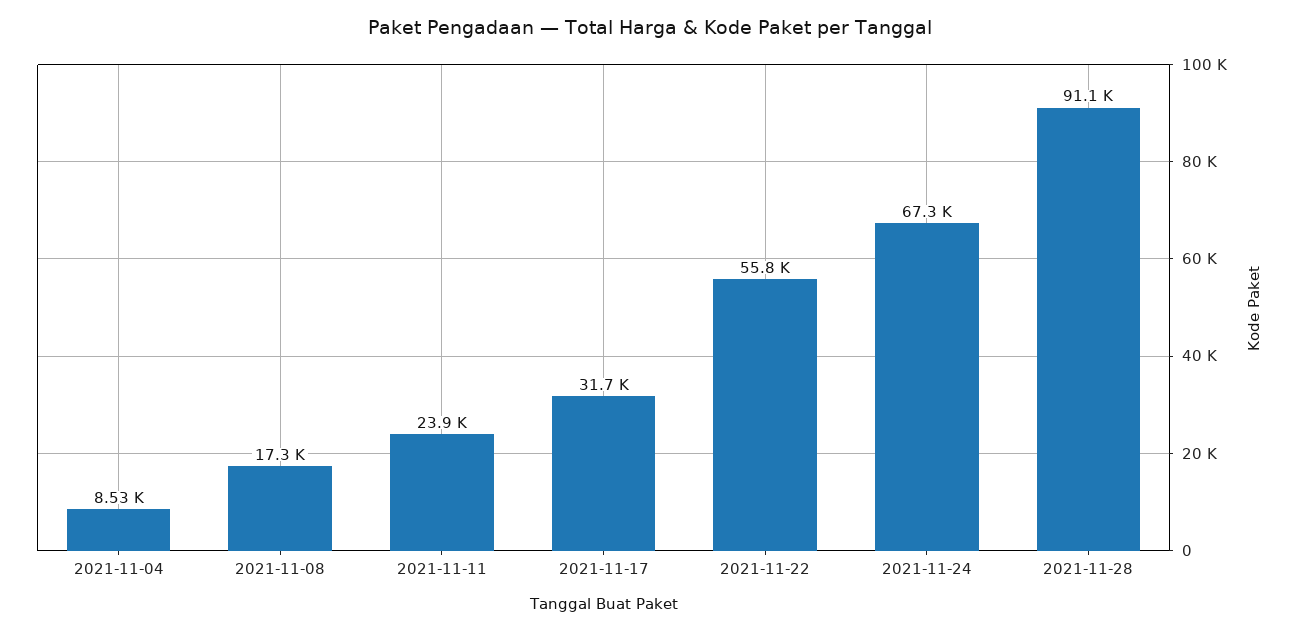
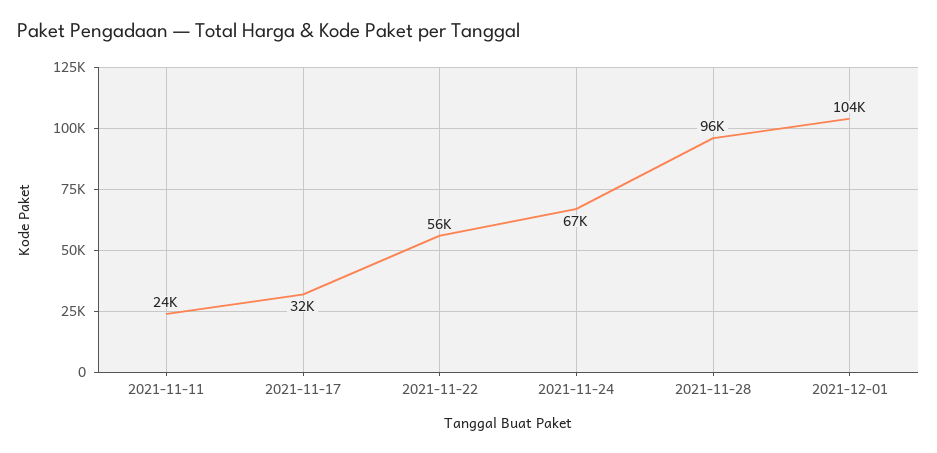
2021-11-04: 8530 -> none
2021-11-08: 17300 -> none
2021-11-28: 91100 -> 96000
2021-12-01: none -> 104000

